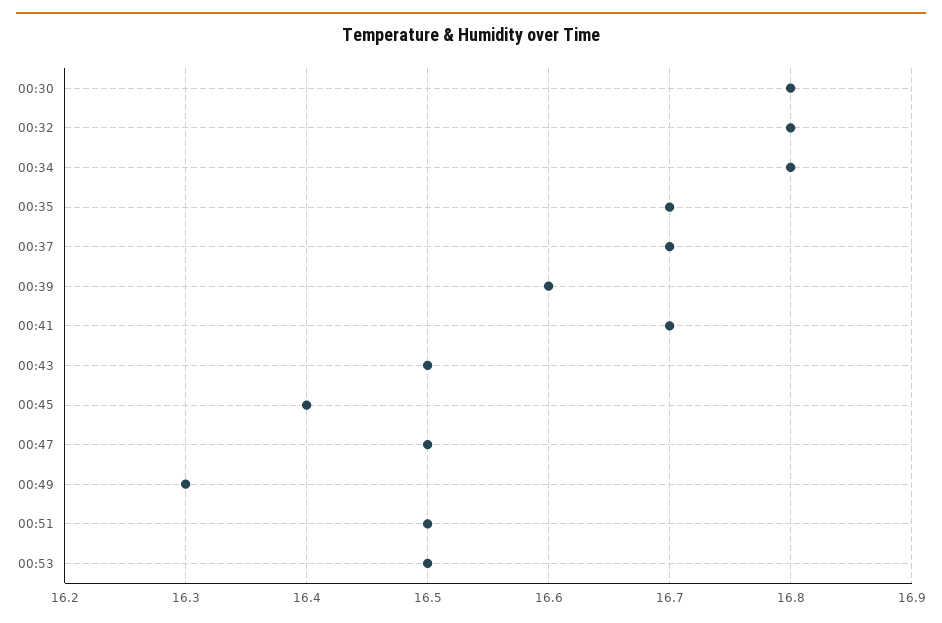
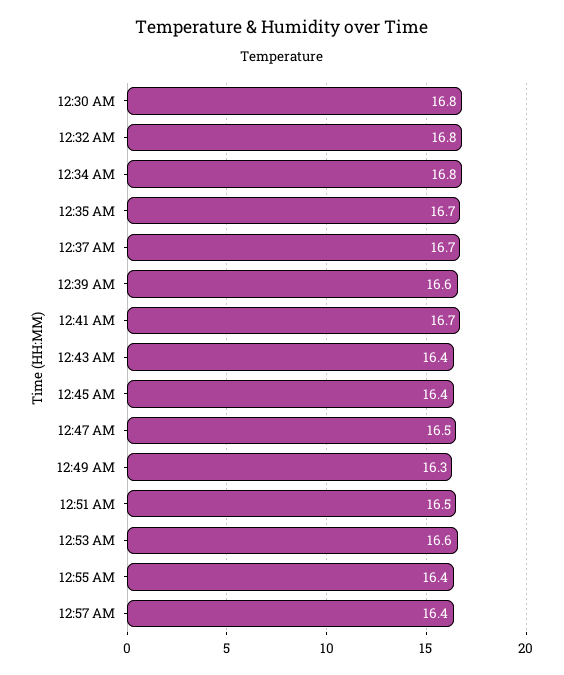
00:43: 16.5 -> 16.4
00:53: 16.5 -> 16.6
12:55 AM: none -> 16.4
12:57 AM: none -> 16.4

